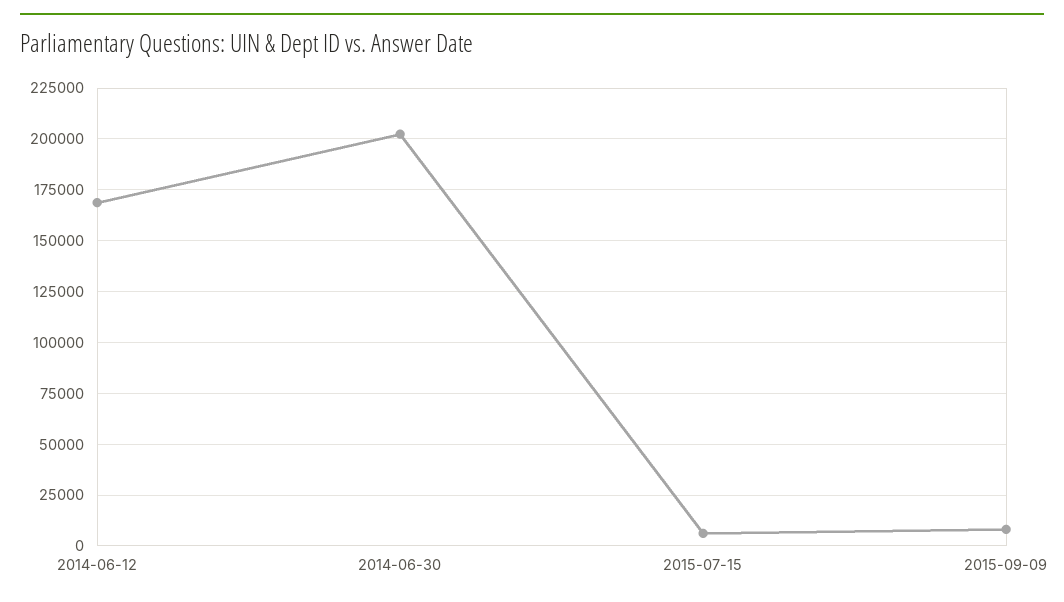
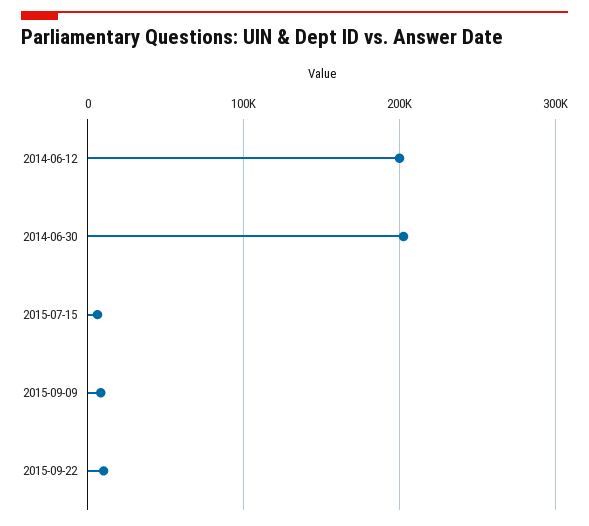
2014-06-12: 170000 -> 200000
2015-09-22: none -> 10000

